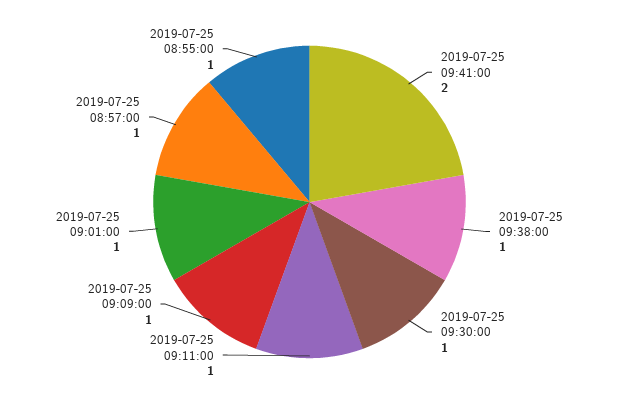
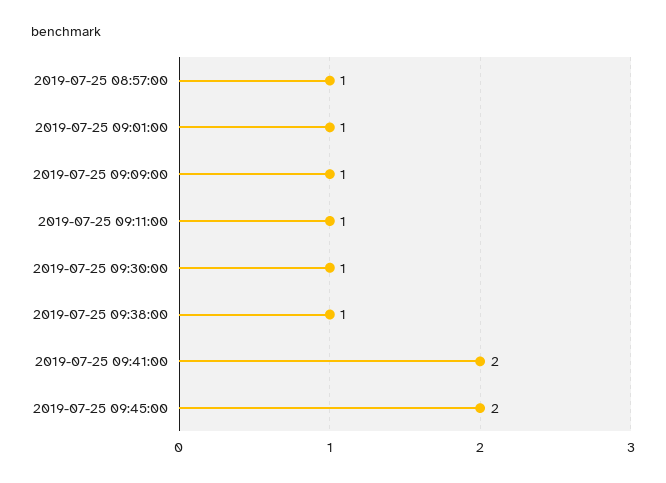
2019-07-25 08:55:00: 1 -> none
2019-07-25 09:45:00: none -> 2

